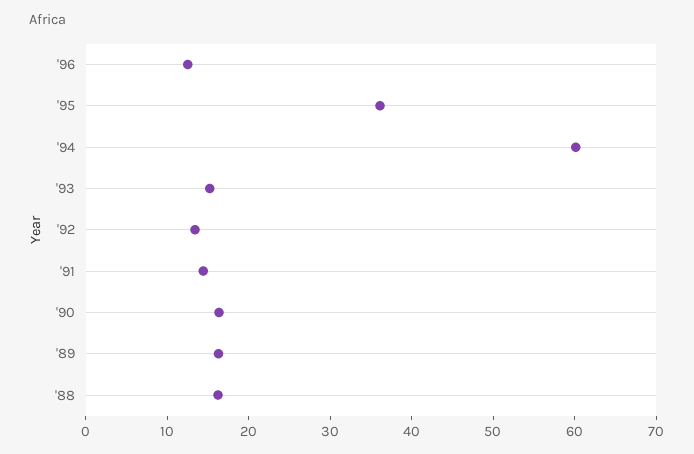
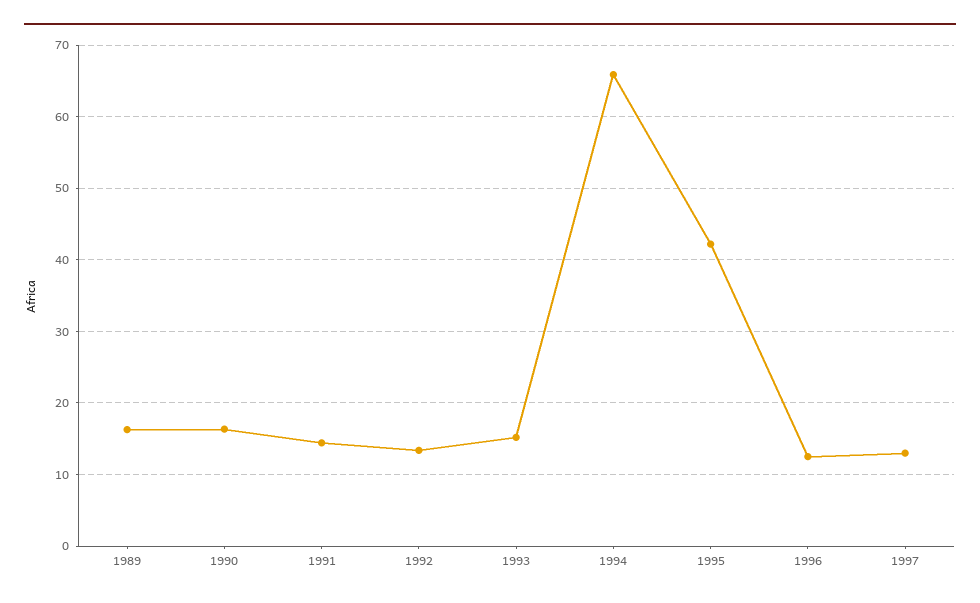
'95: 36 -> 42
'94: 60 -> 66
'88: 16 -> none
1997: none -> 13

